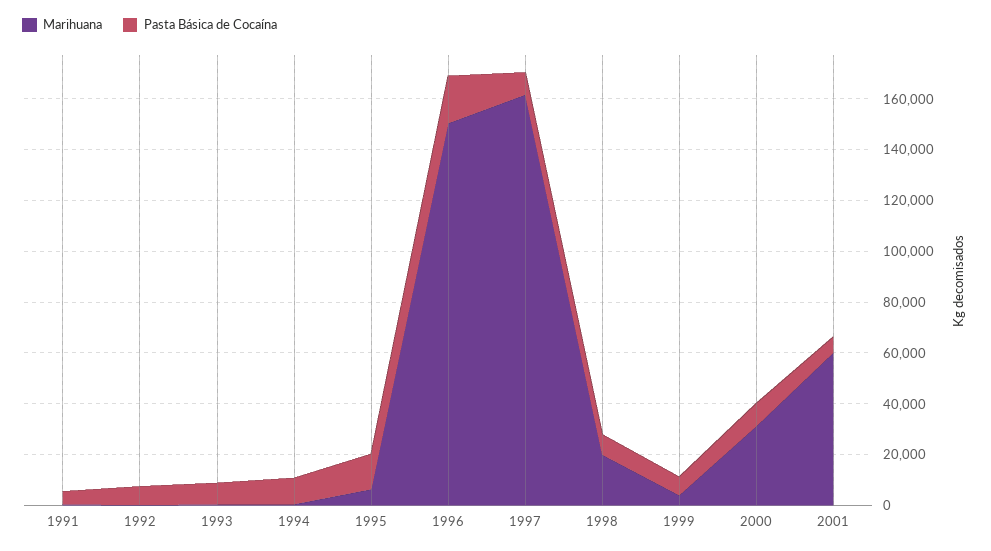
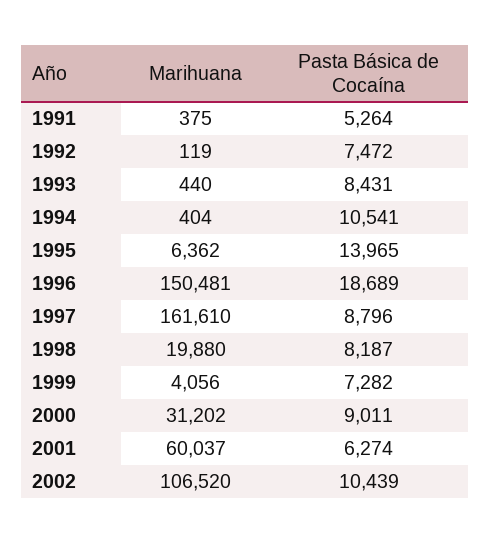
Marihuana, 2002: none -> 106520
Pasta Básica de Cocaína, 2002: none -> 10439

